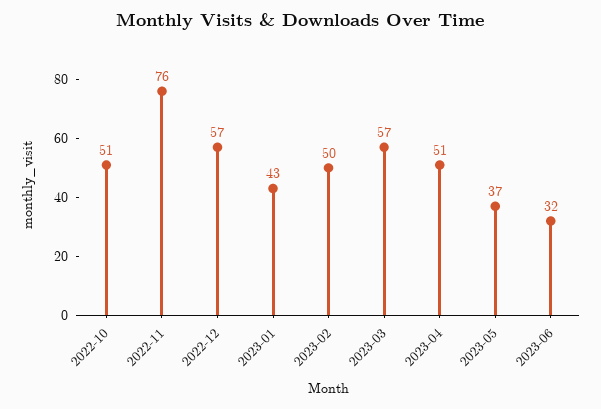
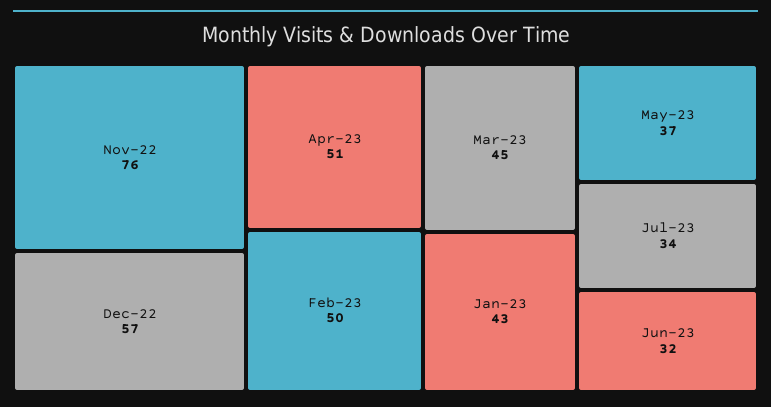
2022-10: 51 -> none
2023-03: 57 -> 45
Jul-23: none -> 34

